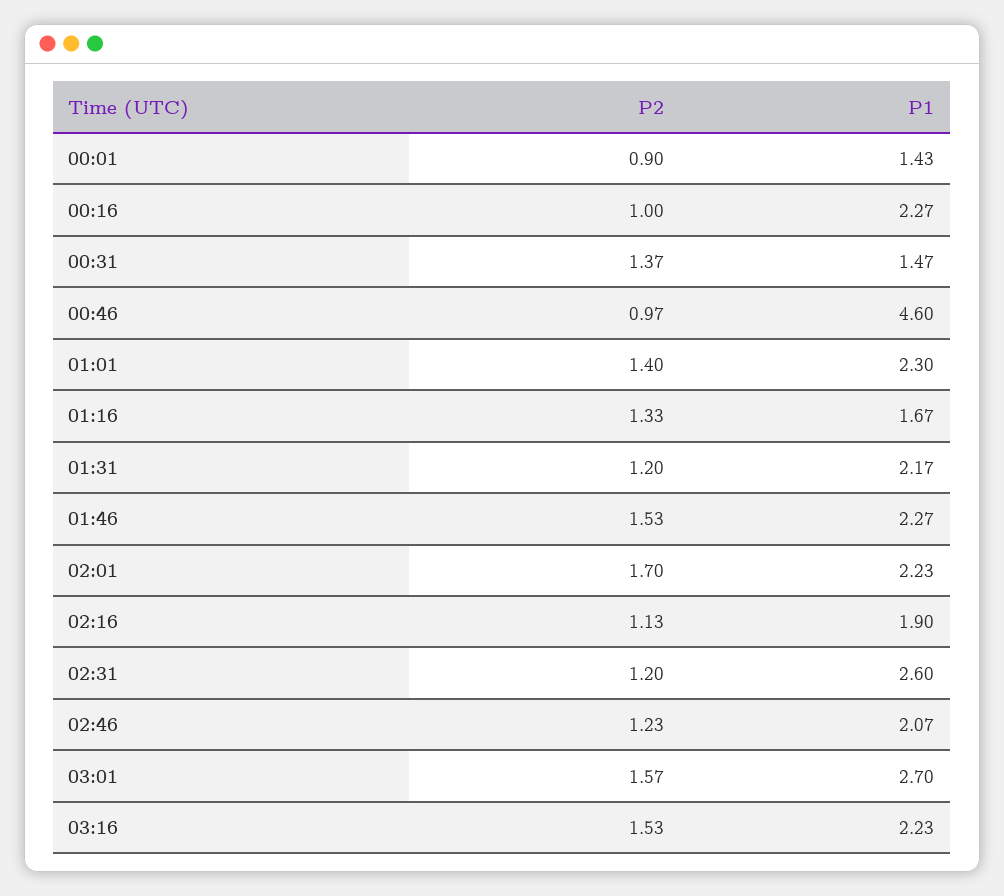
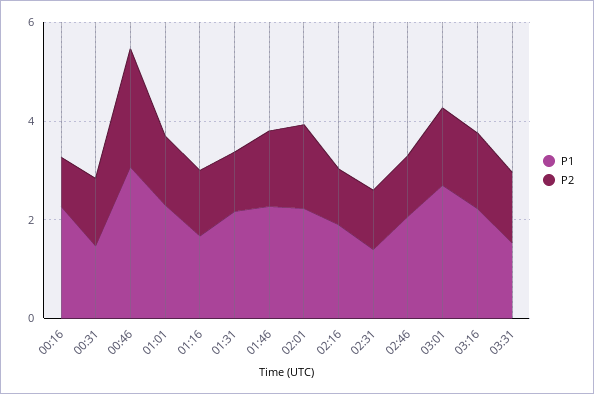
P2, 00:01: 0.9 -> none
P1, 00:01: 1.43 -> none
P2, 00:46: 0.97 -> 2.5
P1, 00:46: 4.6 -> 3
P1, 02:31: 2.6 -> 1.5
P1, 03:31: none -> 1.5
P2, 03:31: none -> 1.5

